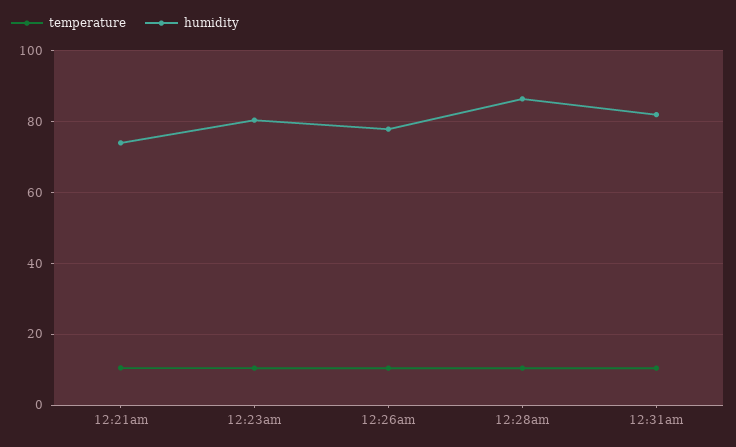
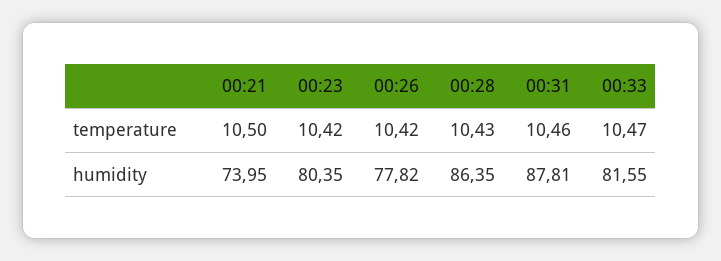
humidity, 12:31am: 82 -> 87.81
temperature, 00:33: none -> 10.47
humidity, 00:33: none -> 81.55

